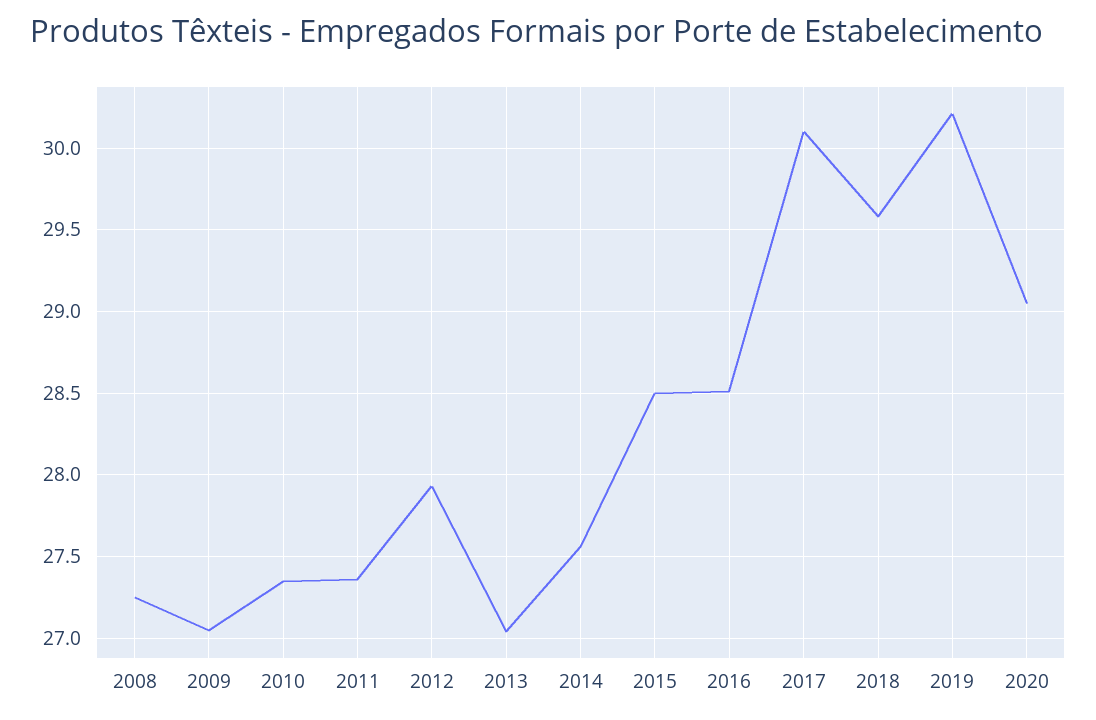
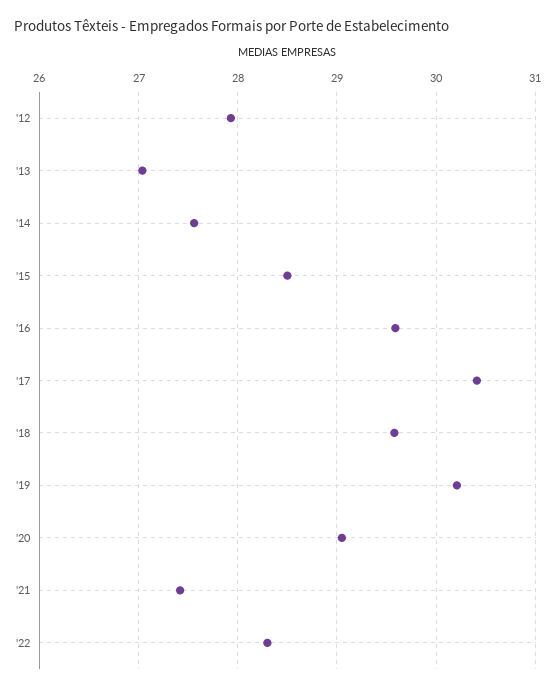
2008: 27.25 -> none
2009: 27.05 -> none
2010: 27.35 -> none
2011: 27.35 -> none
2016: 28.5 -> 29.6
2017: 30.1 -> 30.4
'21: none -> 27.4
'22: none -> 28.3

